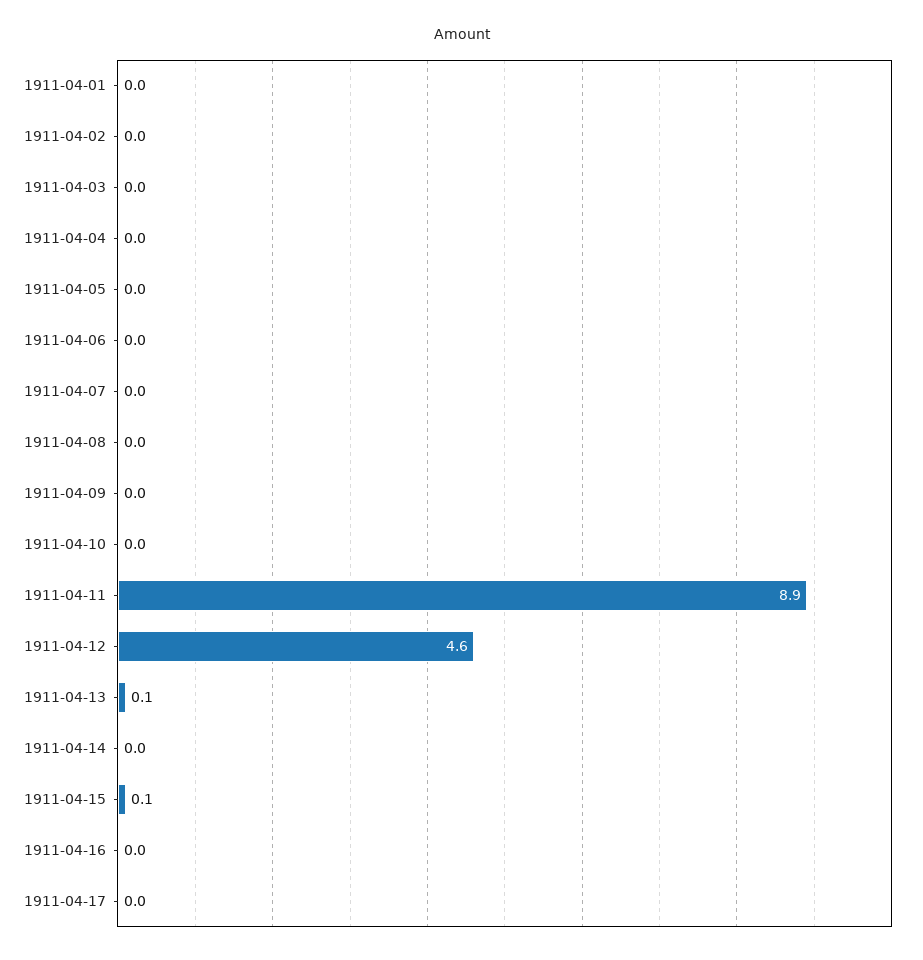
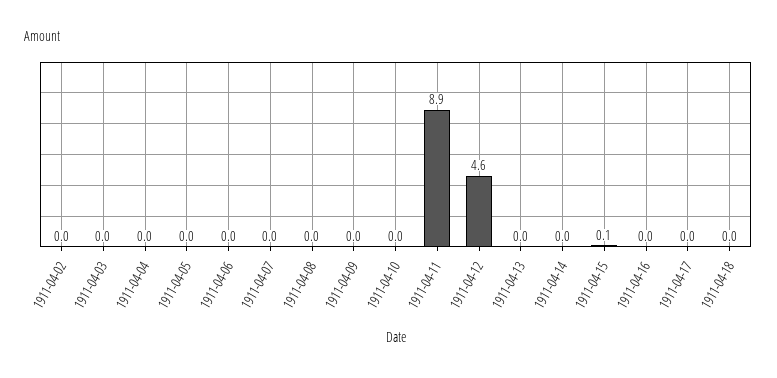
1911-04-01: 0 -> none
1911-04-13: 0.1 -> 0
1911-04-18: none -> 0

